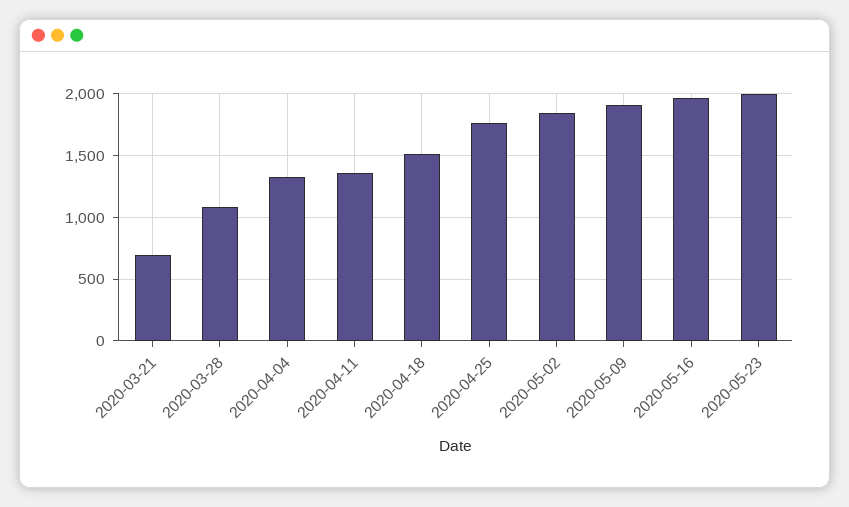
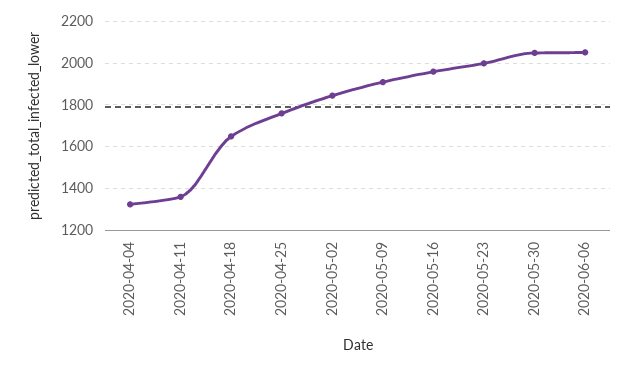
2020-03-21: 700 -> none
2020-03-28: 1100 -> none
2020-04-18: 1500 -> 1650
2020-05-30: none -> 2050
2020-06-06: none -> 2050

